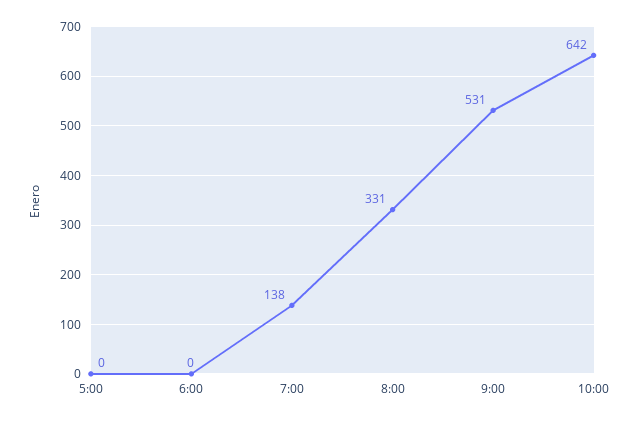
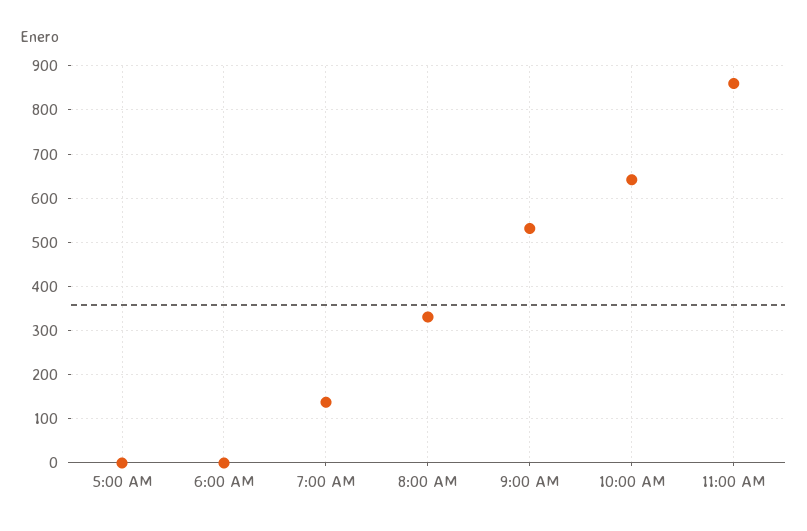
11:00 AM: none -> 860

